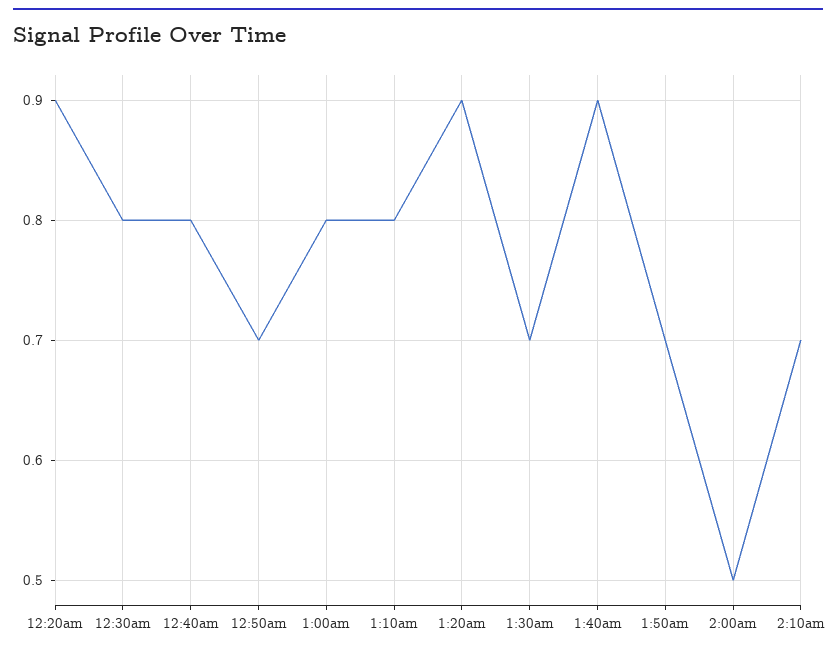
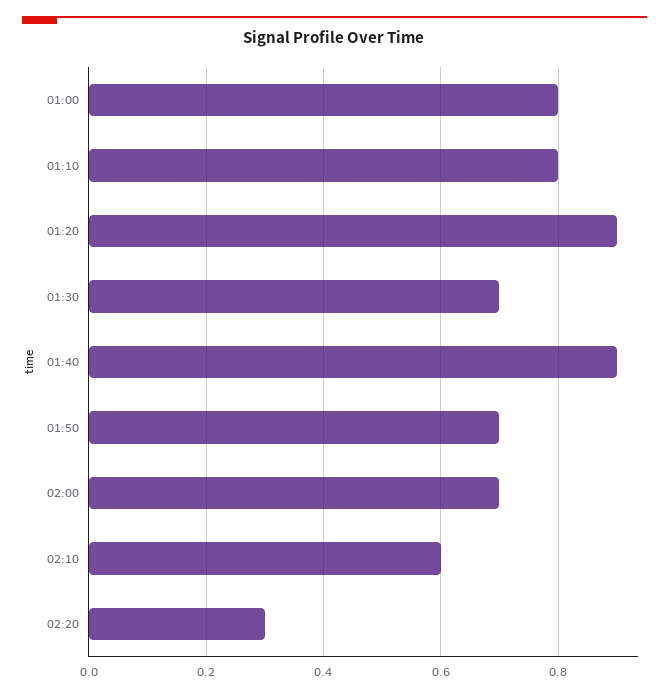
12:20am: 0.9 -> none
12:30am: 0.8 -> none
12:40am: 0.8 -> none
12:50am: 0.7 -> none
2:00am: 0.5 -> 0.7
2:10am: 0.7 -> 0.6
02:20: none -> 0.3

